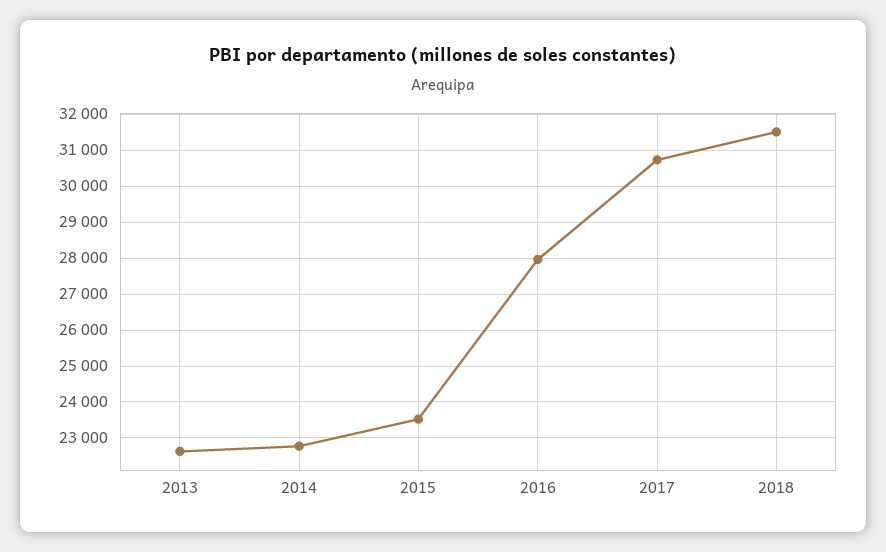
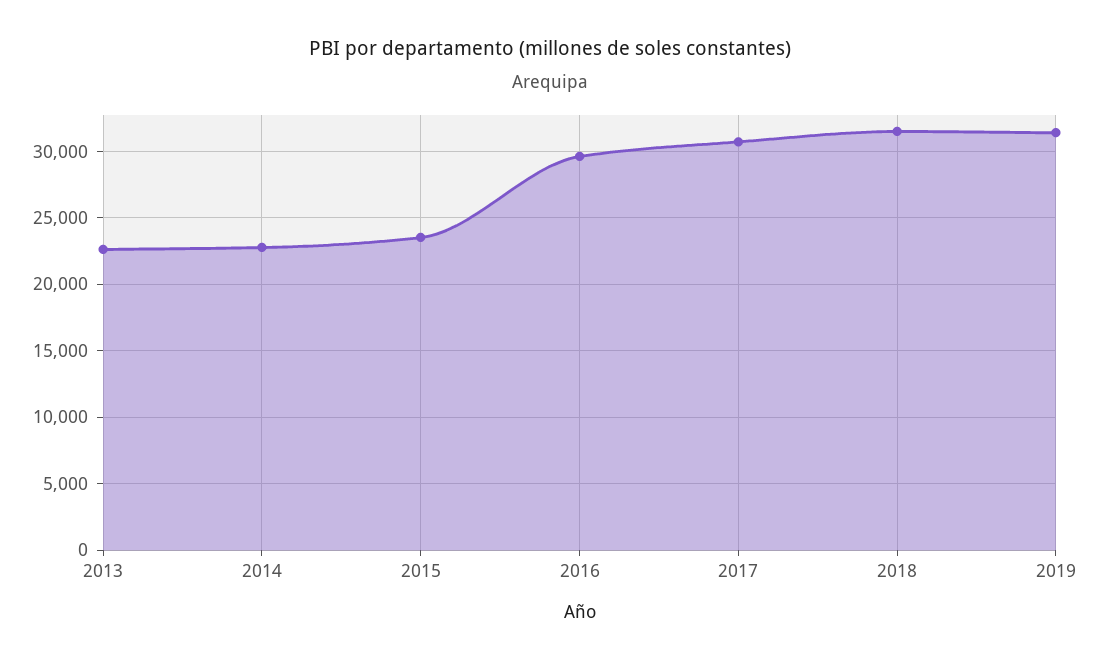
2016: 28000 -> 29500
2019: none -> 31500

